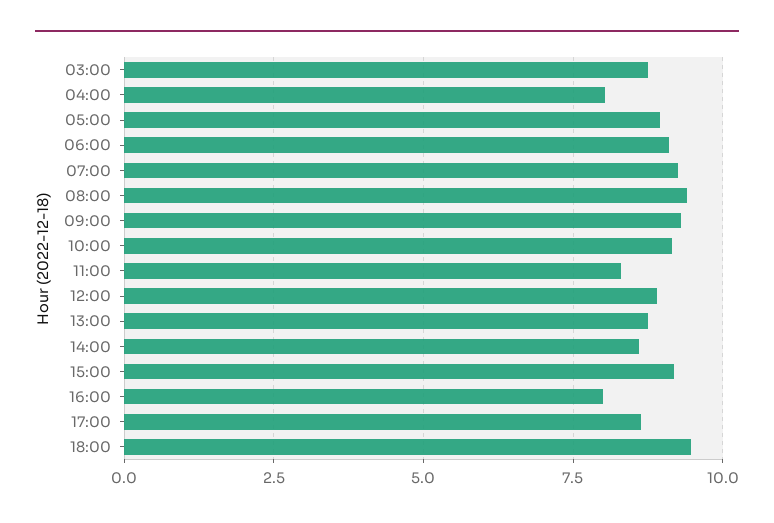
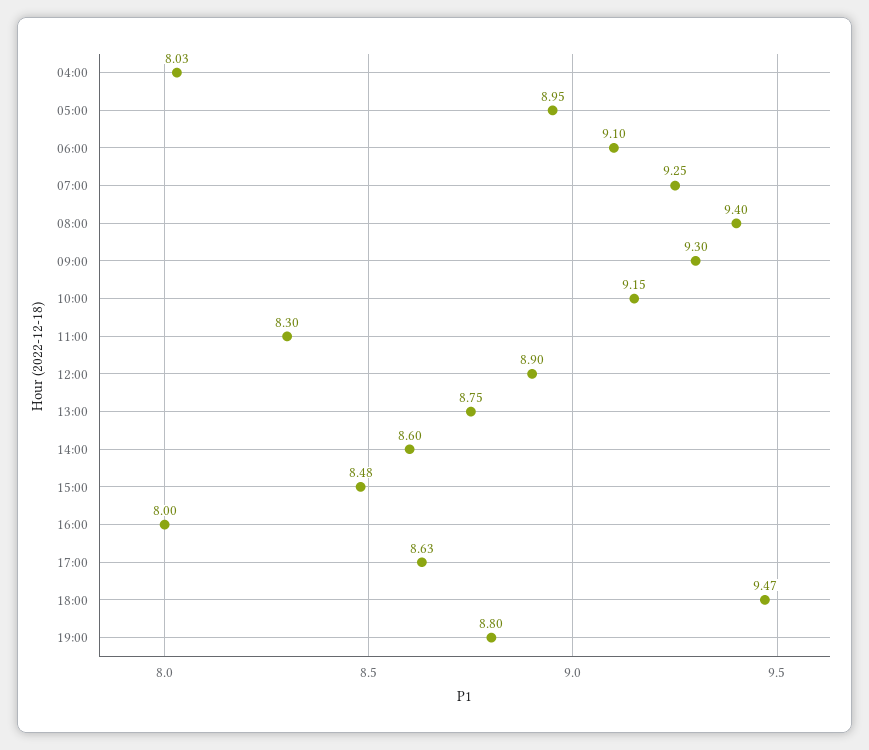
03:00: 8.75 -> none
15:00: 9.25 -> 8.48
19:00: none -> 8.8

